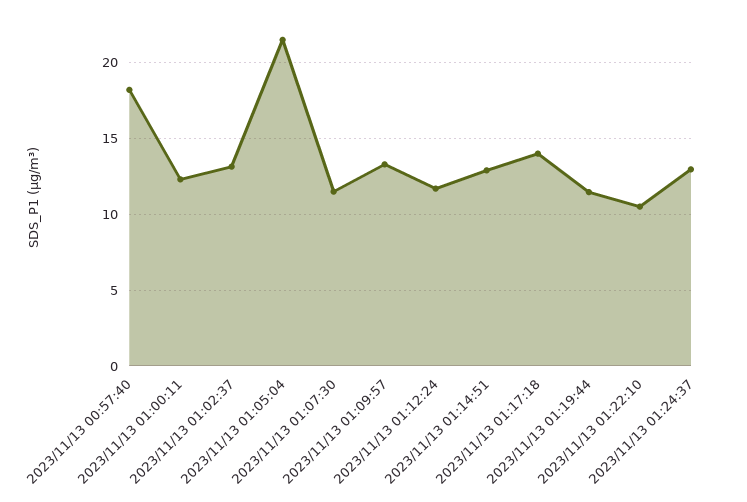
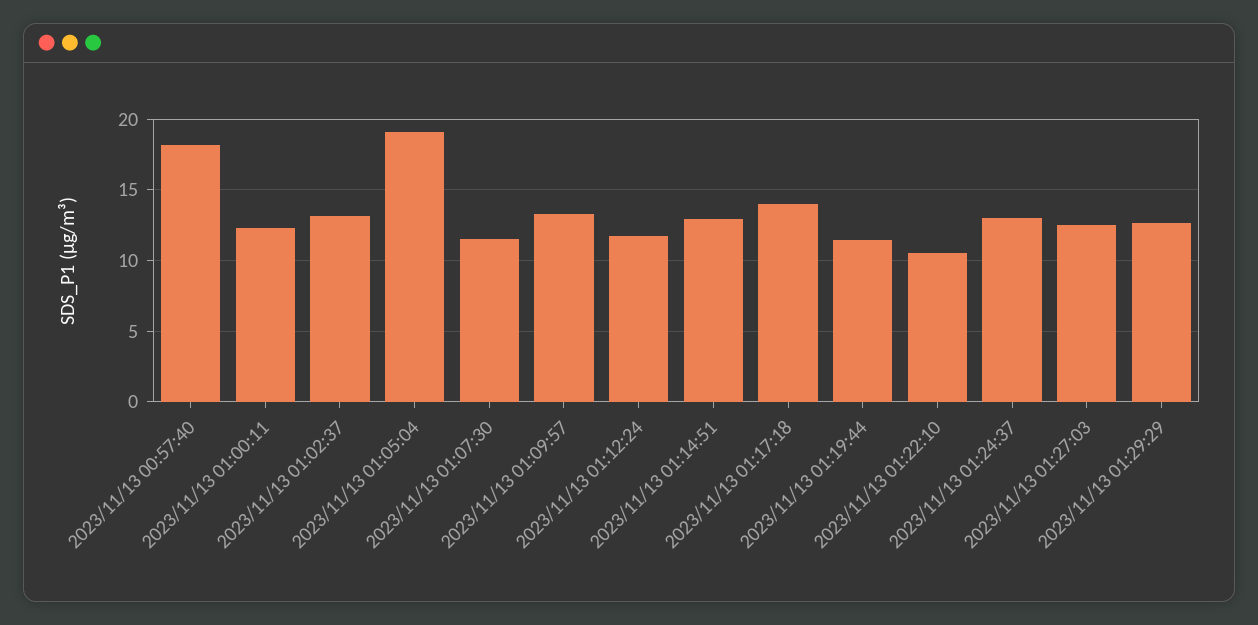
2023/11/13 01:05:04: 21.5 -> 19
2023/11/13 01:27:03: none -> 12.5
2023/11/13 01:29:29: none -> 12.5

